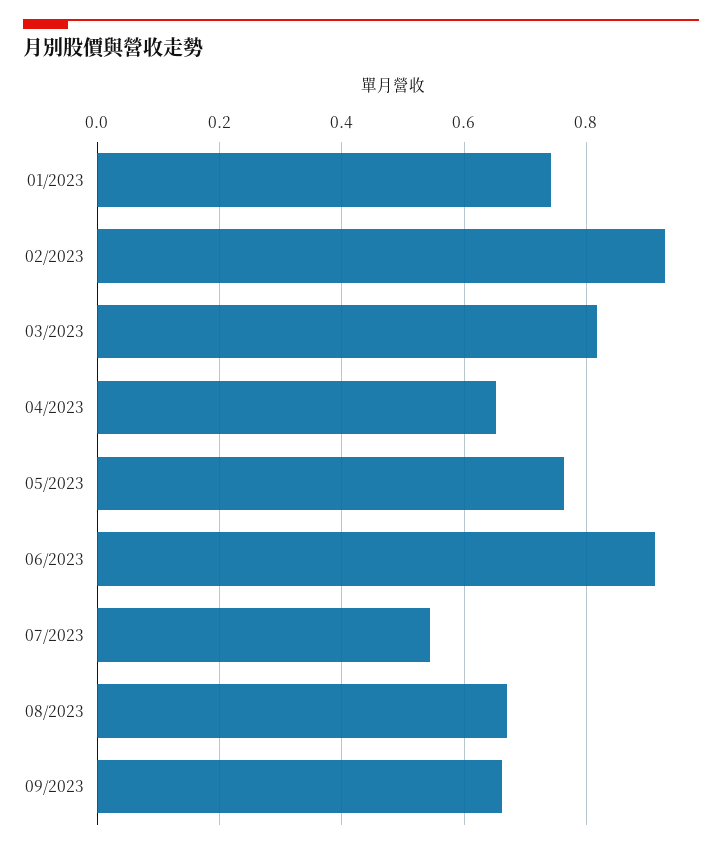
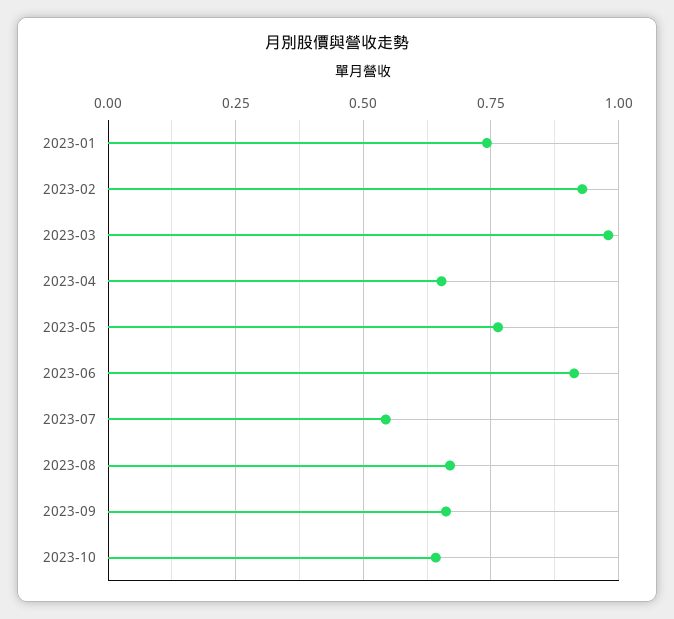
03/2023: 0.82 -> 0.975
2023-10: none -> 0.65

